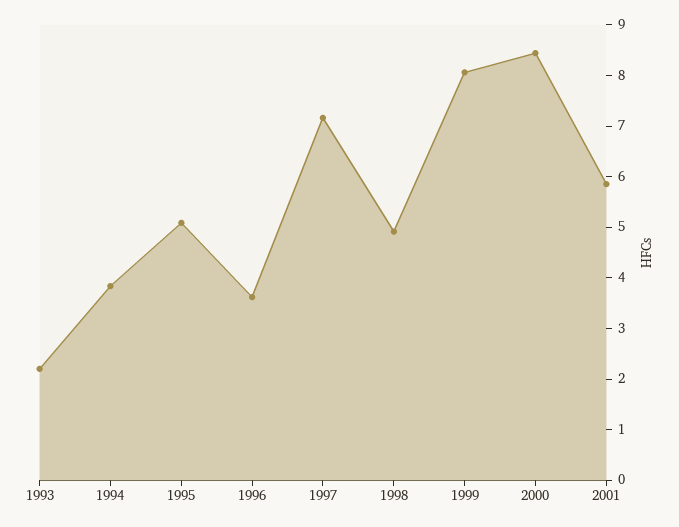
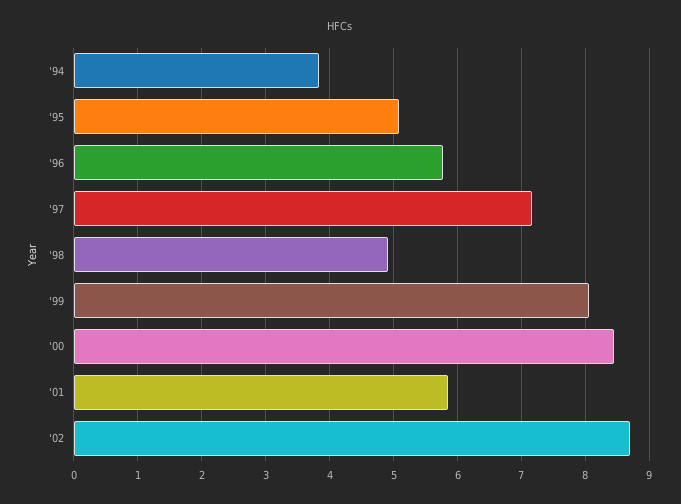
1993: 2.2 -> none
1996: 3.6 -> 5.8
'02: none -> 8.7

